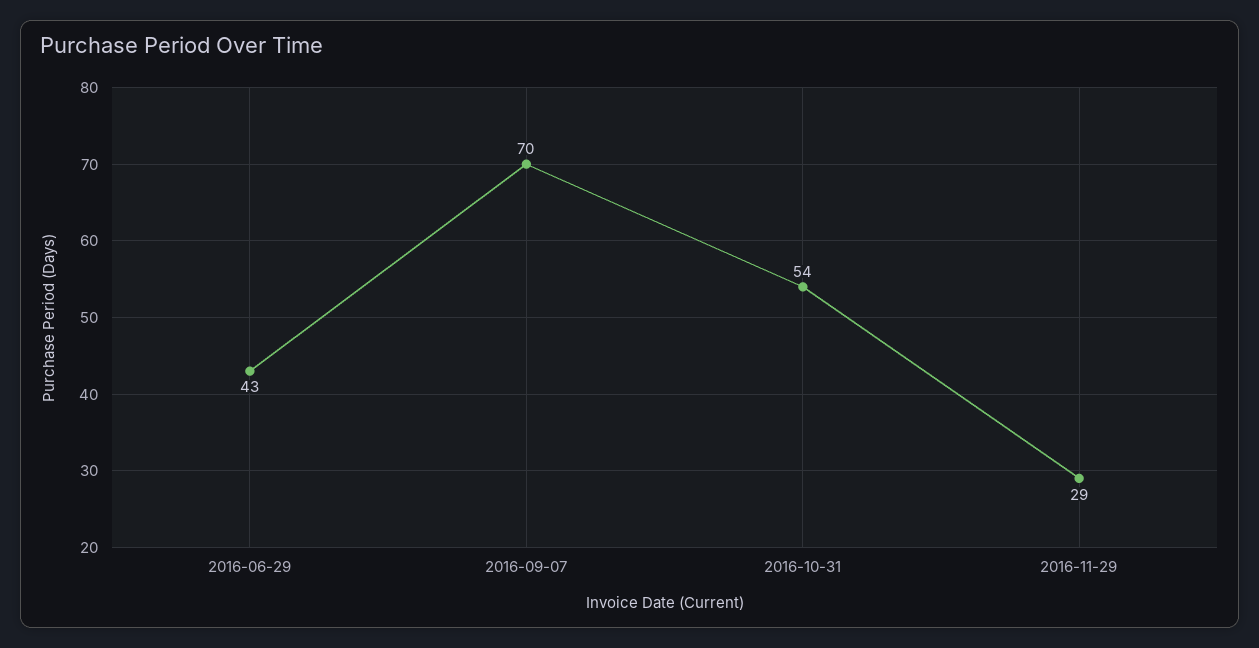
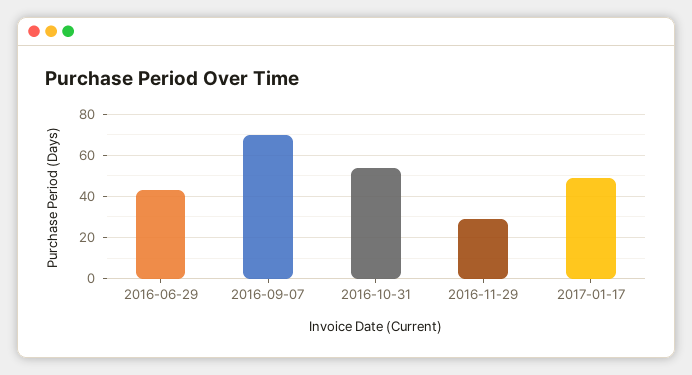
2017-01-17: none -> 50

